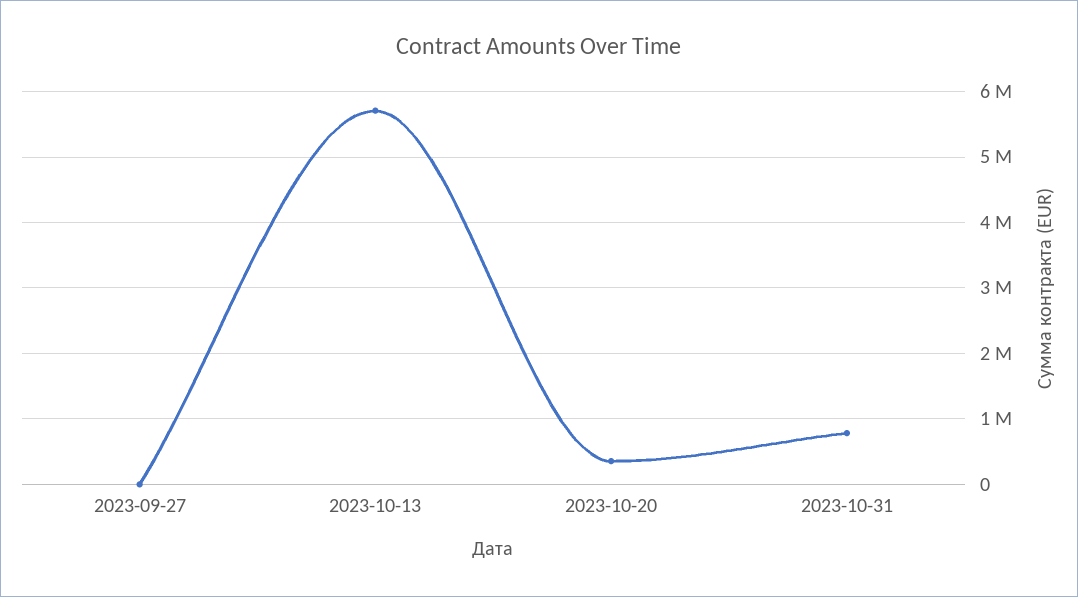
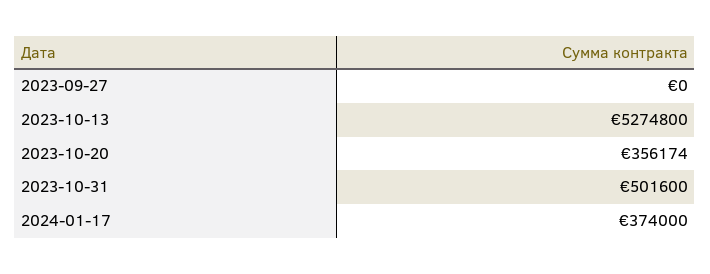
2023-10-13: 5700000 -> 5274800
2023-10-31: 800000 -> 501600
2024-01-17: none -> 374000

